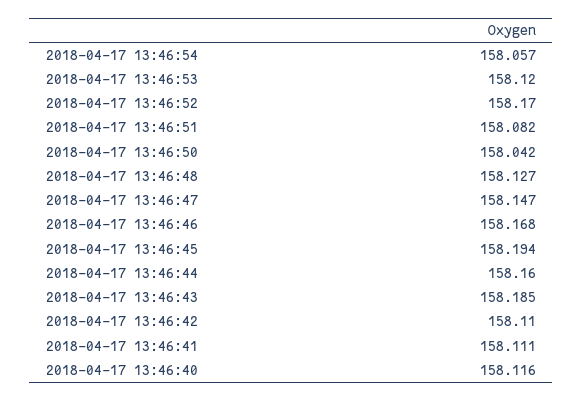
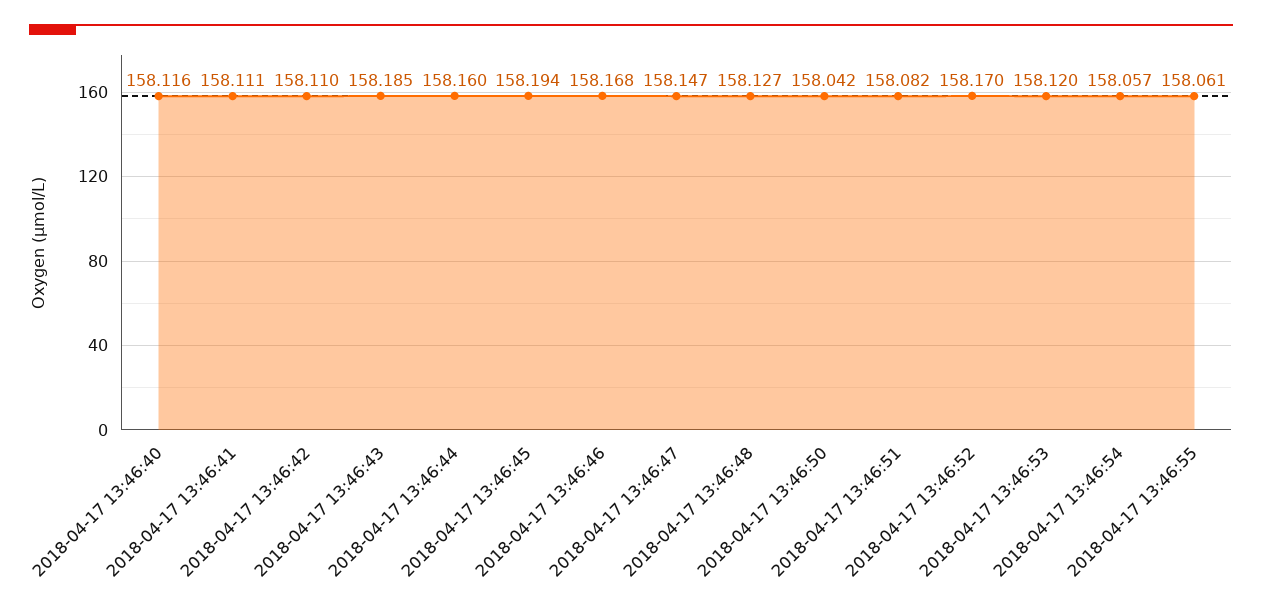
2018-04-17 13:46:55: none -> 158.061

